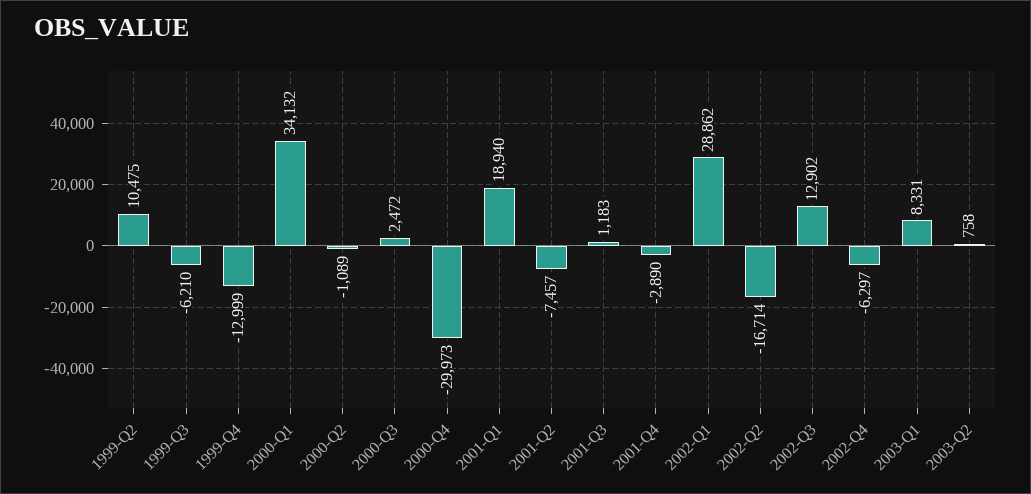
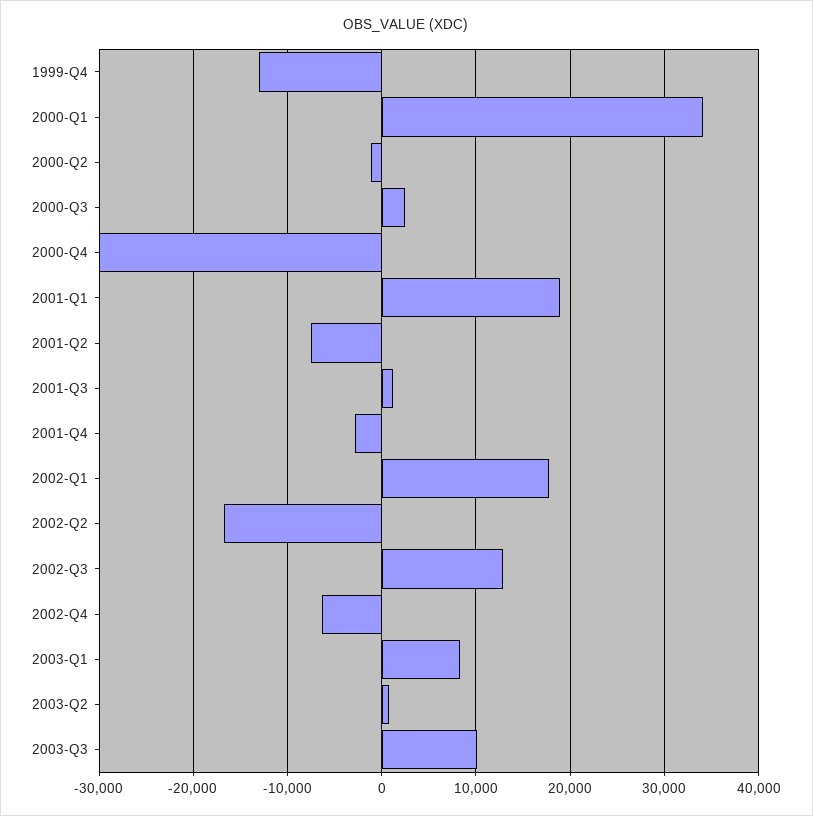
1999-Q2: 10475 -> none
1999-Q3: -6210 -> none
2002-Q1: 28862 -> 18000
2003-Q3: none -> 10000

